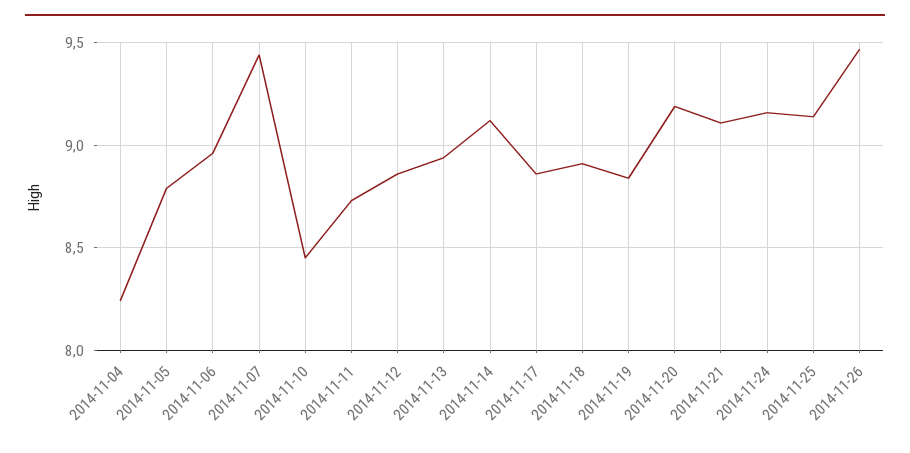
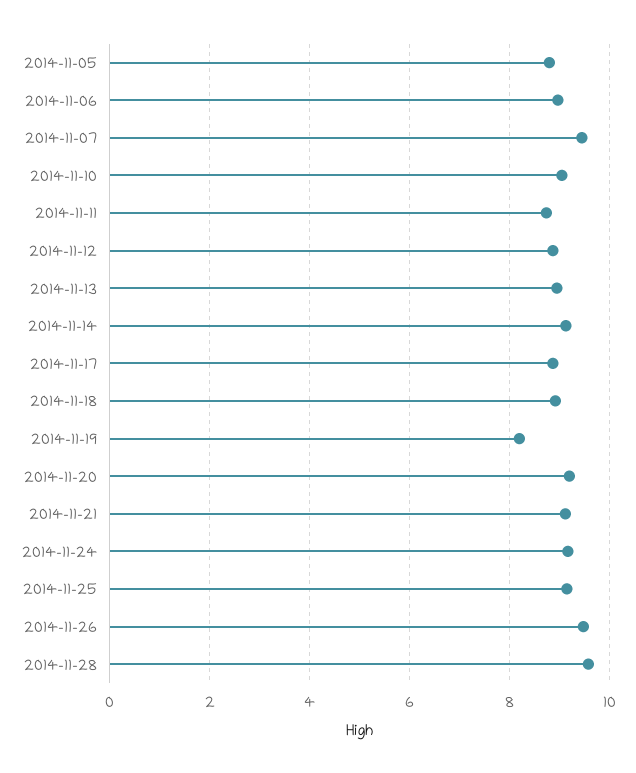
2014-11-04: 8.25 -> none
2014-11-10: 8.45 -> 9
2014-11-19: 8.85 -> 8.2
2014-11-28: none -> 9.6

